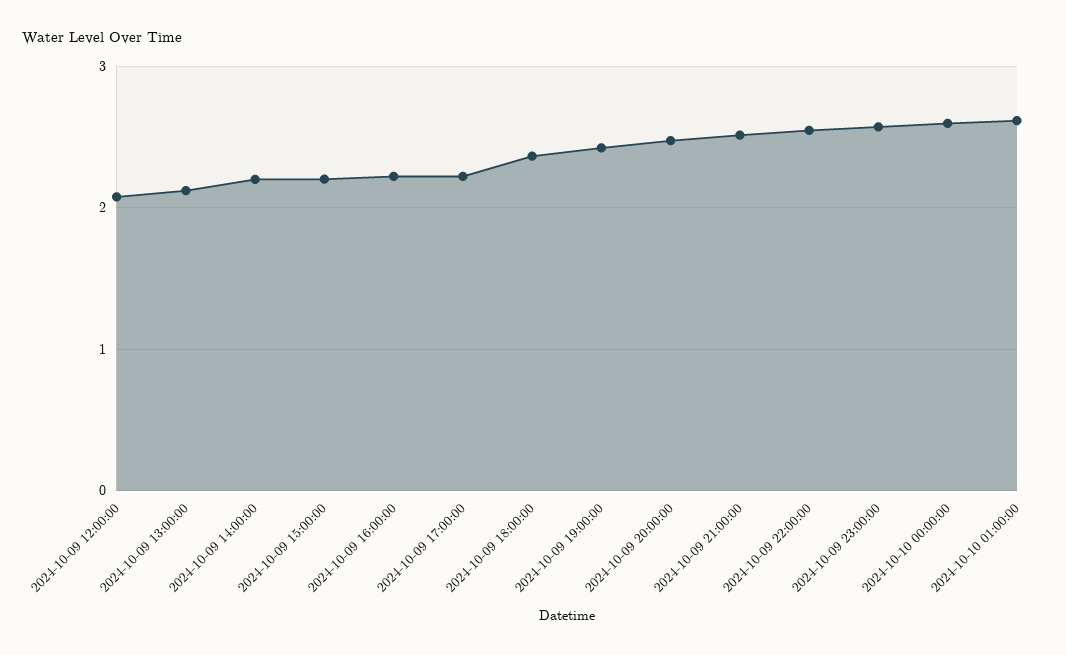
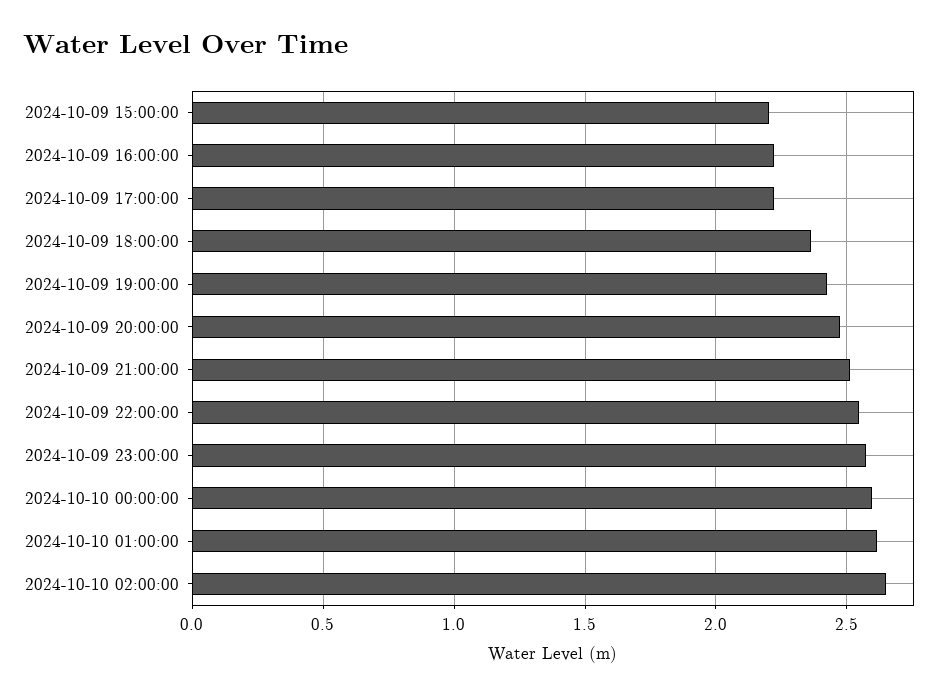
2024-10-09 12:00:00: 2.1 -> none
2024-10-09 13:00:00: 2.1 -> none
2024-10-09 14:00:00: 2.2 -> none
2024-10-10 02:00:00: none -> 2.65

